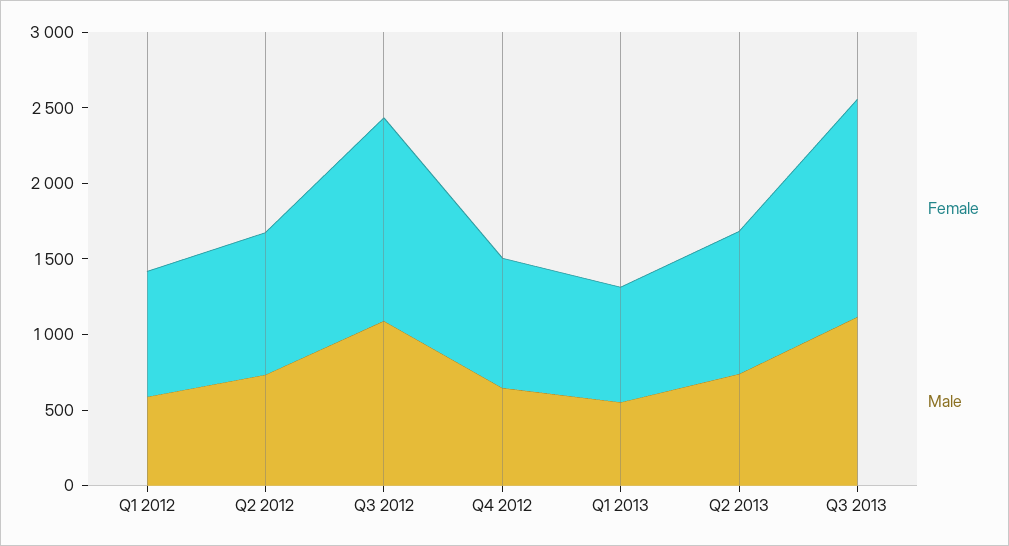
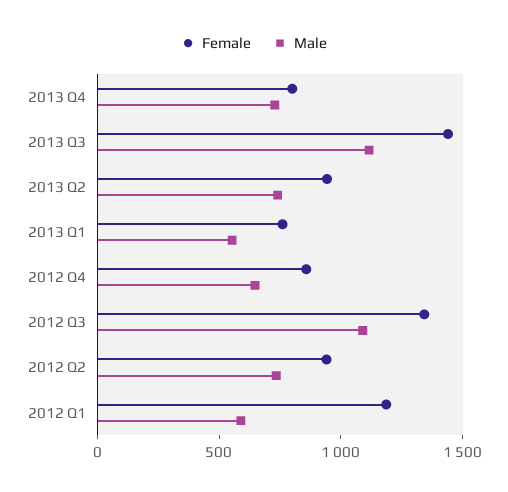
Female, Q1 2012: 800 -> 1200
Female, 2013 Q4: none -> 800
Male, 2013 Q4: none -> 700

